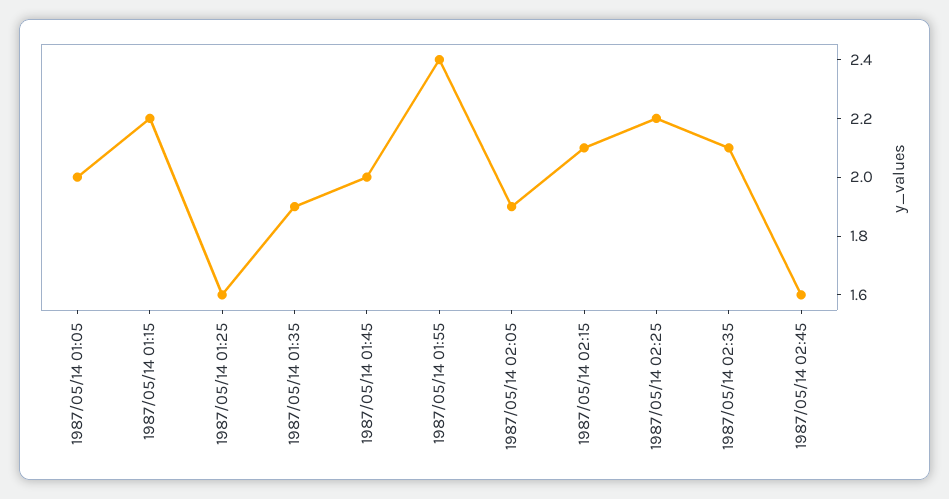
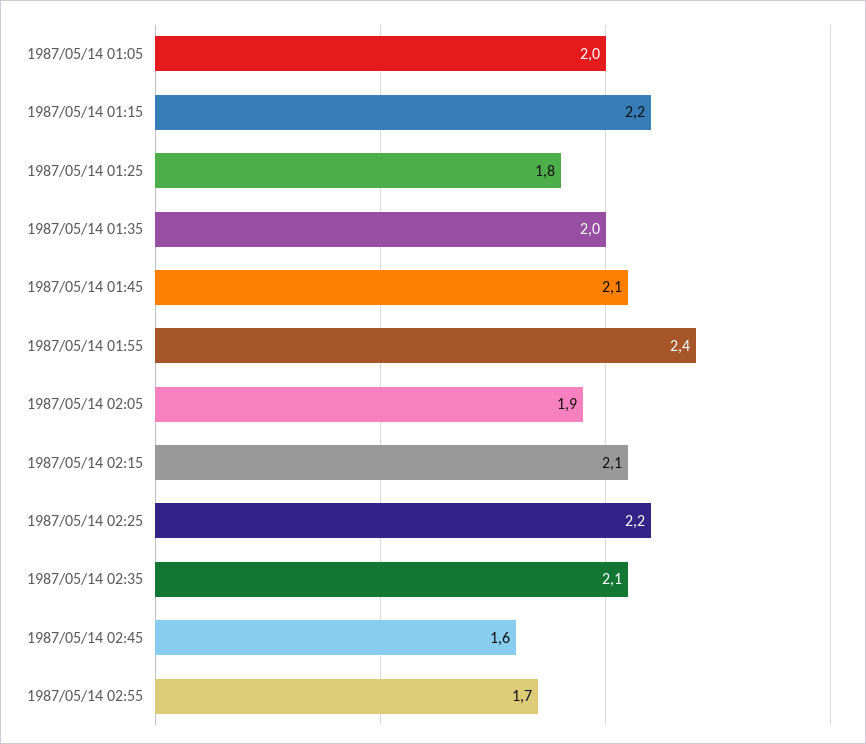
1987/05/14 01:25: 1.6 -> 1.8
1987/05/14 01:35: 1.9 -> 2
1987/05/14 01:45: 2 -> 2.1
1987/05/14 02:55: none -> 1.7

